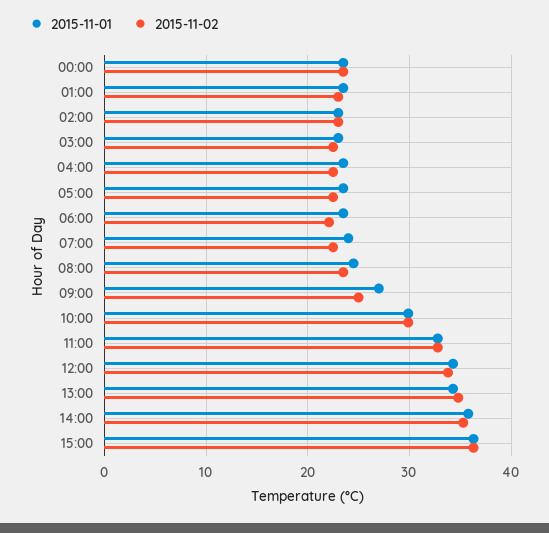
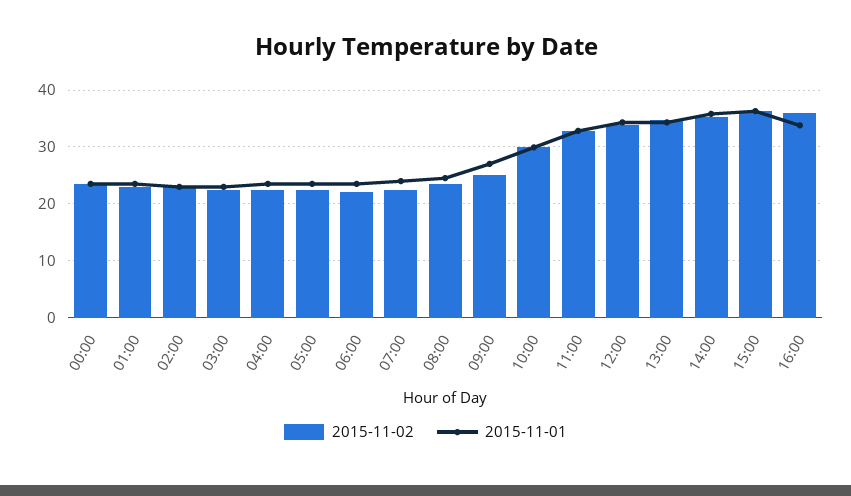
2015-11-02, 16:00: none -> 36
2015-11-01, 16:00: none -> 34

